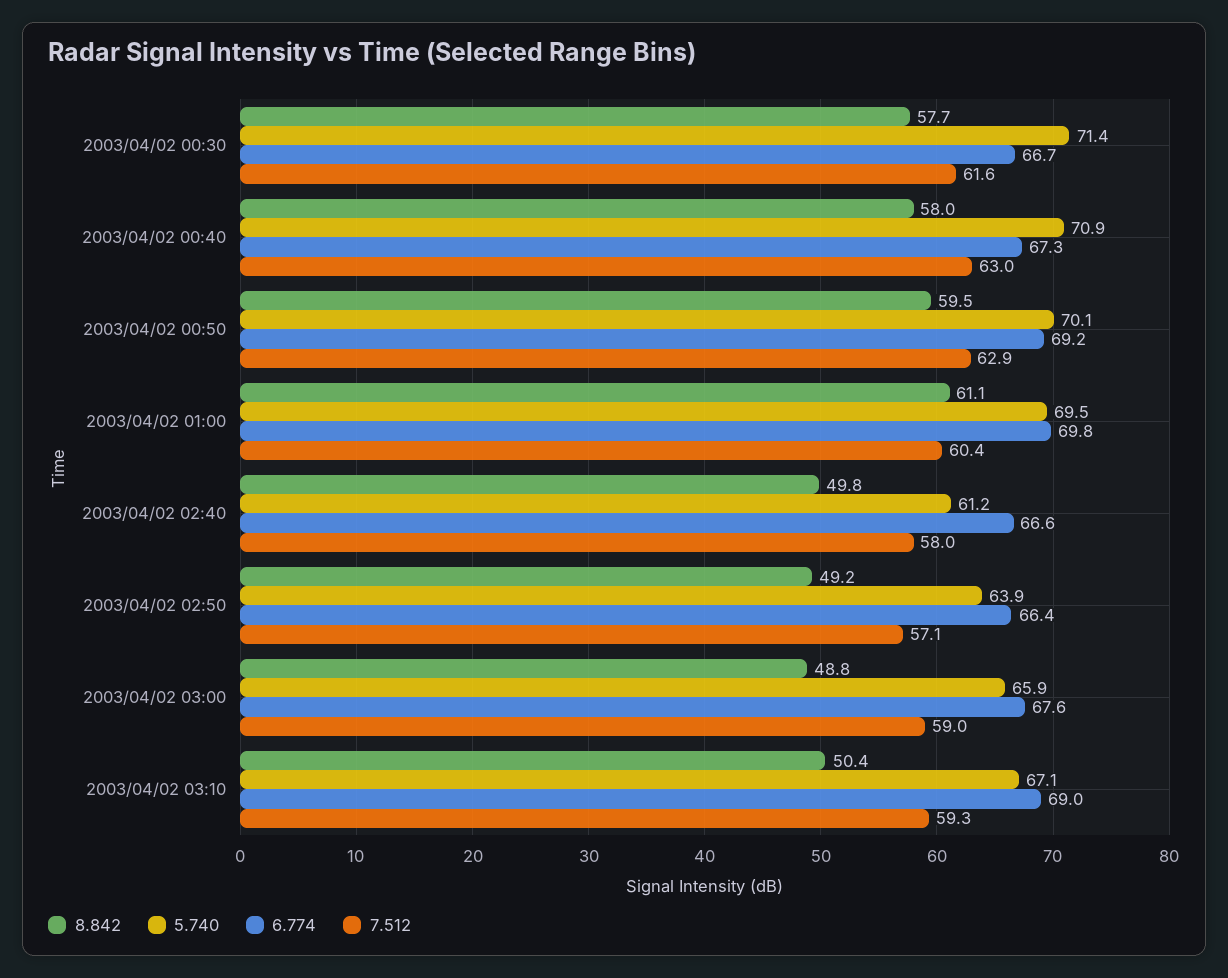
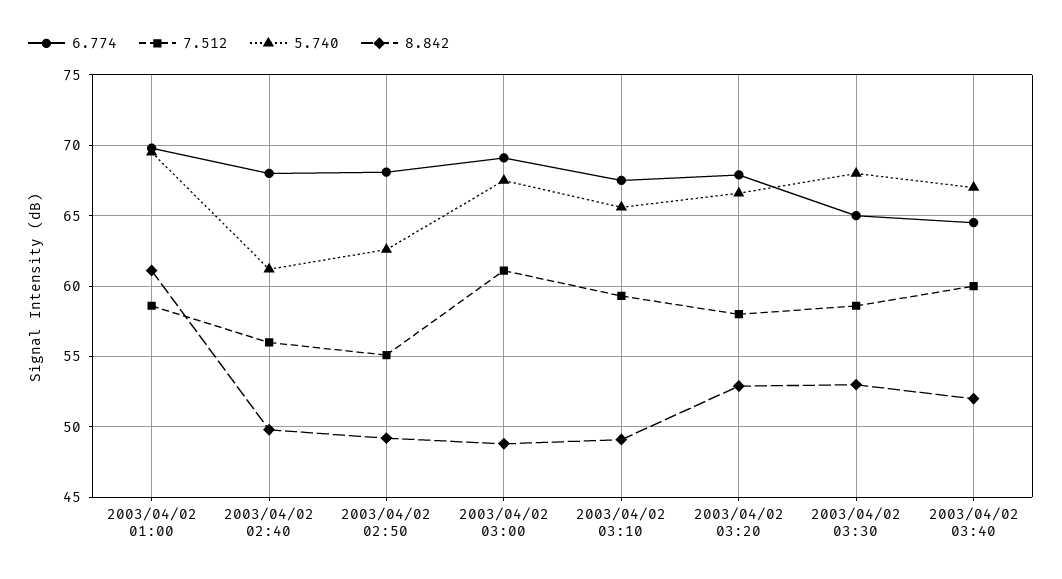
8.842, 2003/04/02 00:30: 57.7 -> none
5.740, 2003/04/02 00:30: 71.4 -> none
6.774, 2003/04/02 00:30: 66.7 -> none
7.512, 2003/04/02 00:30: 61.6 -> none
8.842, 2003/04/02 00:40: 58 -> none
5.740, 2003/04/02 00:40: 70.9 -> none
6.774, 2003/04/02 00:40: 67.3 -> none
7.512, 2003/04/02 00:40: 63 -> none
8.842, 2003/04/02 00:50: 59.5 -> none
5.740, 2003/04/02 00:50: 70.1 -> none
6.774, 2003/04/02 00:50: 69.2 -> none
7.512, 2003/04/02 00:50: 62.9 -> none
7.512, 2003/04/02 01:00: 60.4 -> 58.5
6.774, 2003/04/02 02:40: 66.6 -> 68
7.512, 2003/04/02 02:40: 58 -> 56
5.740, 2003/04/02 02:50: 63.9 -> 62.5
6.774, 2003/04/02 02:50: 66.4 -> 68
7.512, 2003/04/02 02:50: 57.1 -> 55
5.740, 2003/04/02 03:00: 65.9 -> 67.5
6.774, 2003/04/02 03:00: 67.6 -> 69
7.512, 2003/04/02 03:00: 59 -> 61
8.842, 2003/04/02 03:10: 50.4 -> 49
5.740, 2003/04/02 03:10: 67.1 -> 65.5
6.774, 2003/04/02 03:10: 69 -> 67.5
6.774, 2003/04/02 03:20: none -> 68
7.512, 2003/04/02 03:20: none -> 58
5.740, 2003/04/02 03:20: none -> 66.5
8.842, 2003/04/02 03:20: none -> 53
6.774, 2003/04/02 03:30: none -> 65
7.512, 2003/04/02 03:30: none -> 58.5
5.740, 2003/04/02 03:30: none -> 68
8.842, 2003/04/02 03:30: none -> 53
6.774, 2003/04/02 03:40: none -> 64.5
7.512, 2003/04/02 03:40: none -> 60
5.740, 2003/04/02 03:40: none -> 67
8.842, 2003/04/02 03:40: none -> 52

